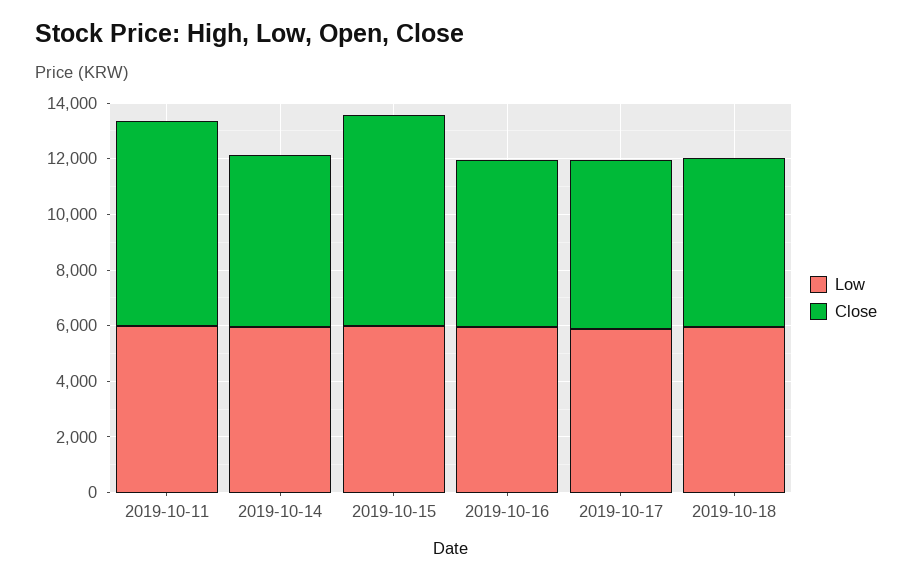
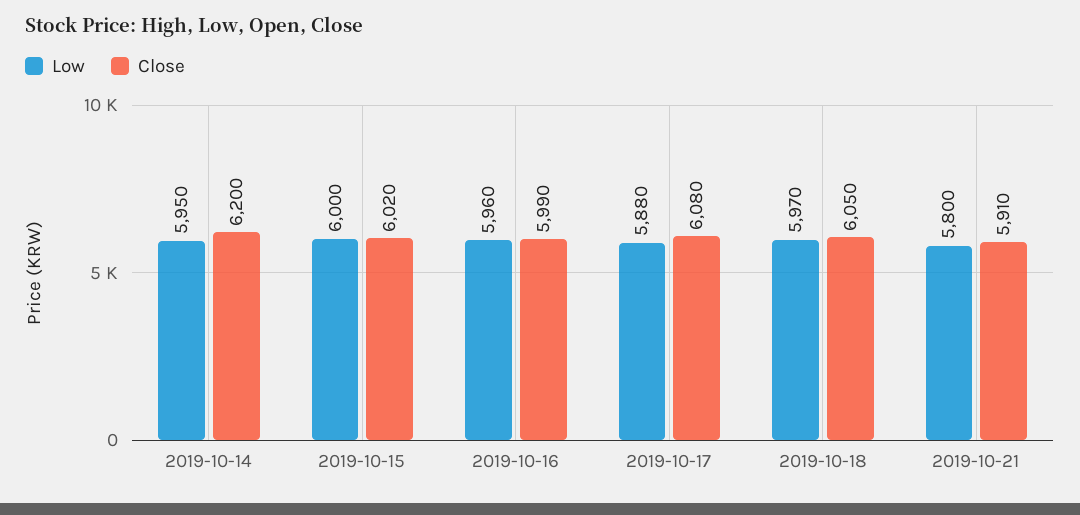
Low, 2019-10-11: 6000 -> none
Close, 2019-10-11: 7500 -> none
Close, 2019-10-15: 7500 -> 6020
Low, 2019-10-21: none -> 5800
Close, 2019-10-21: none -> 5910

